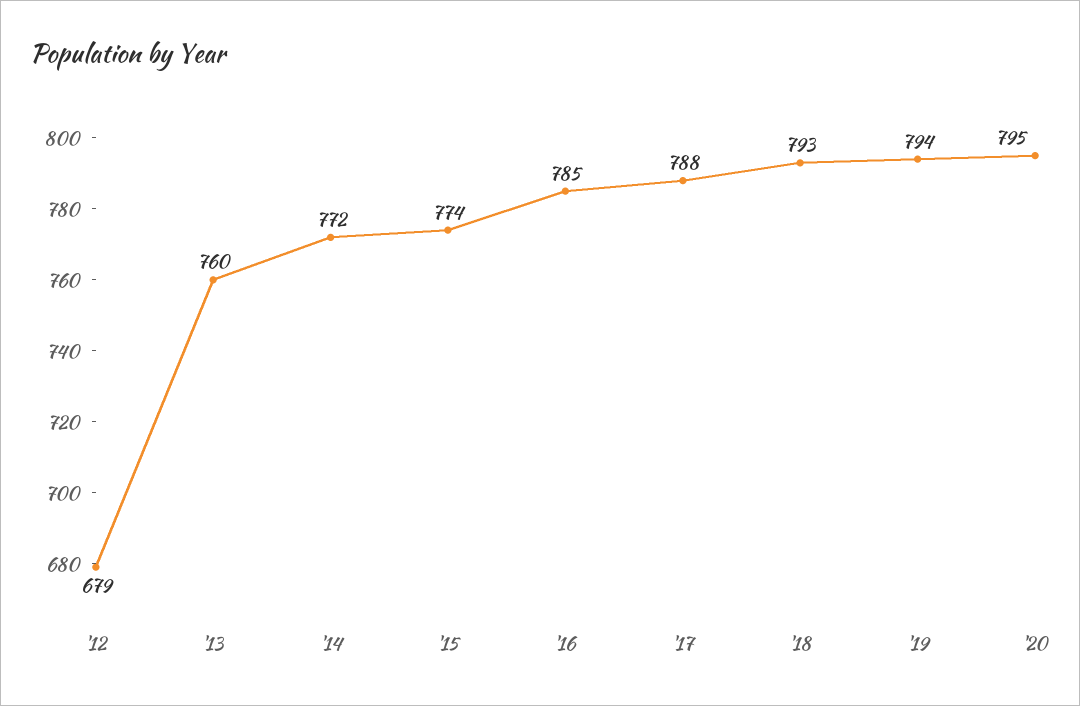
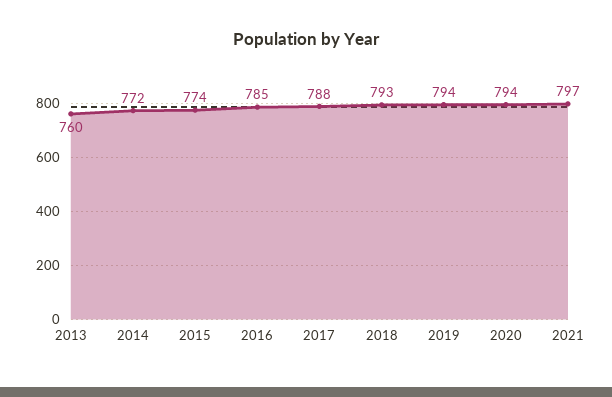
'12: 679 -> none
'20: 795 -> 794
2021: none -> 797

